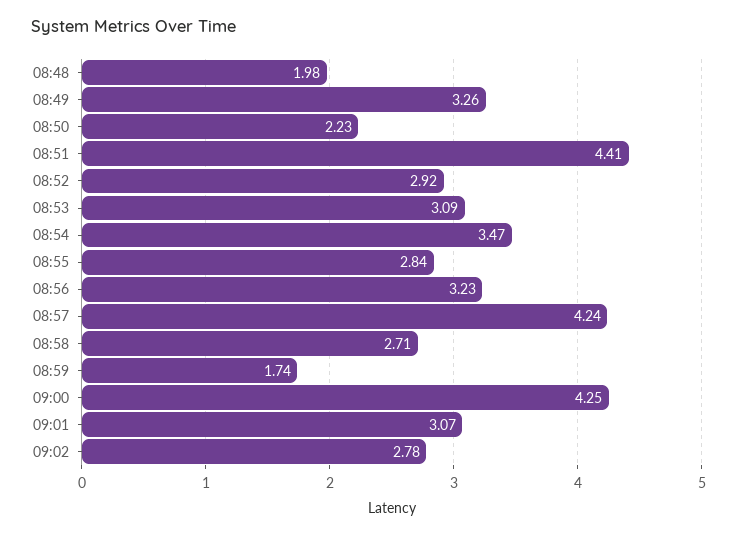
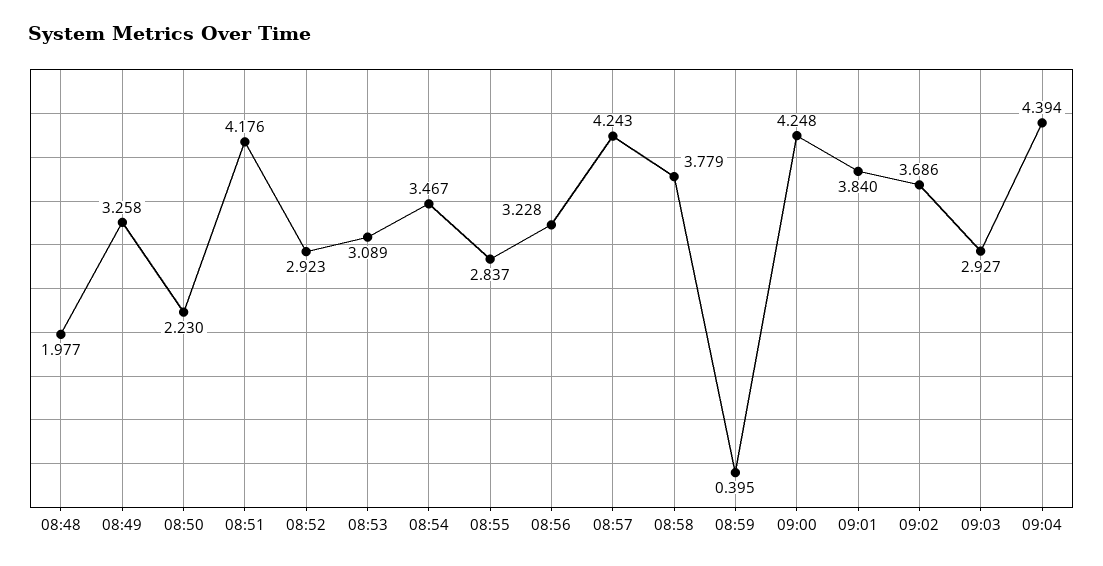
08:51: 4.41 -> 4.176
08:58: 2.71 -> 3.779
08:59: 1.74 -> 0.395
09:01: 3.07 -> 3.84
09:02: 2.78 -> 3.686
09:03: none -> 2.927
09:04: none -> 4.394

